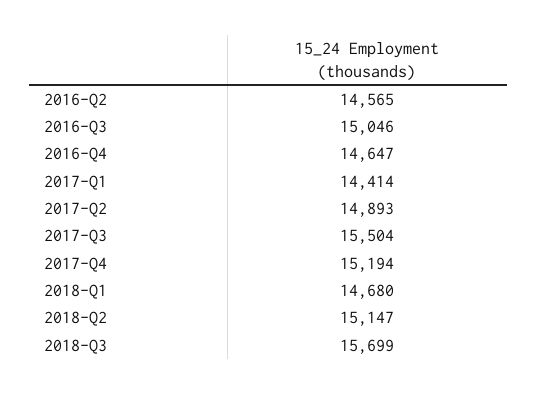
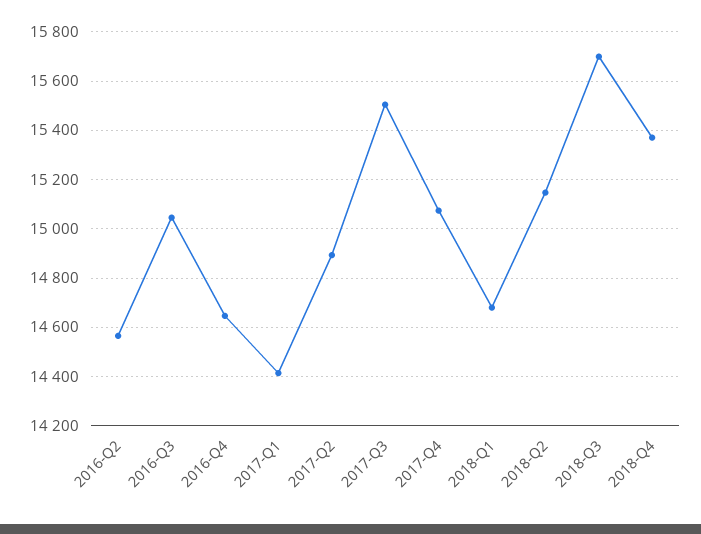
2017-Q4: 15194 -> 15075
2018-Q4: none -> 15375

